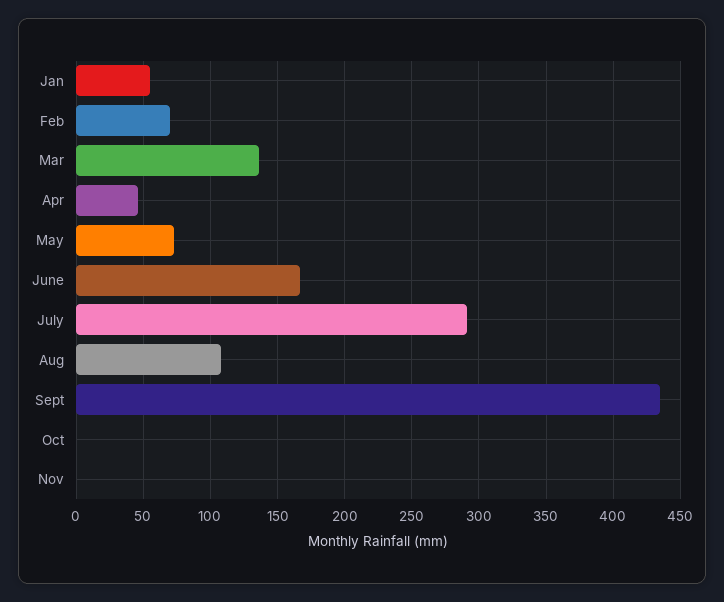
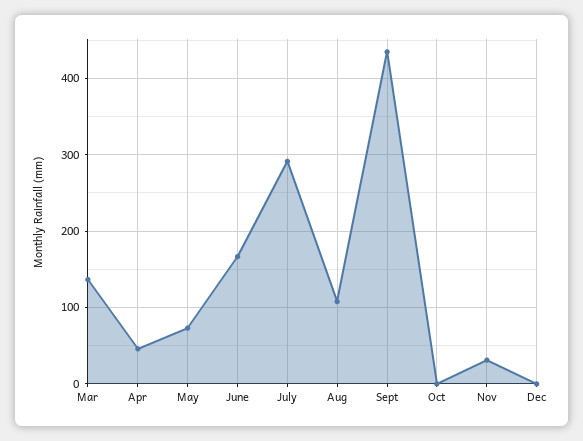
Jan: 55 -> none
Feb: 70 -> none
Nov: 0 -> 30
Dec: none -> 0

